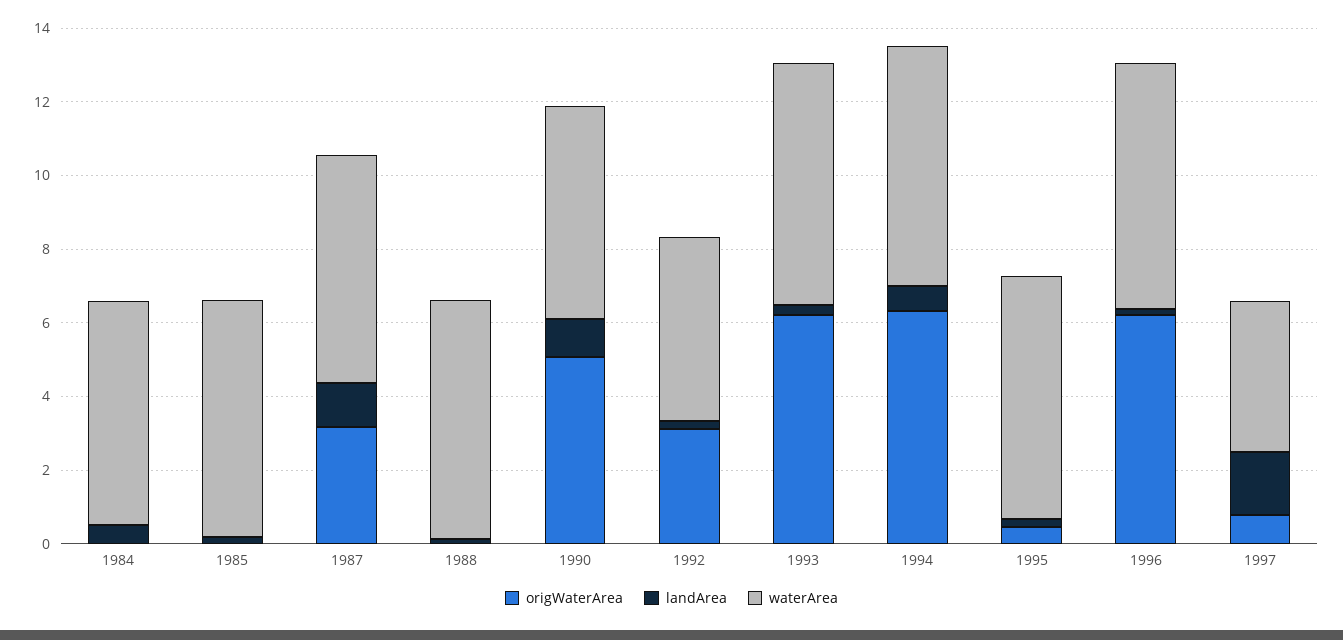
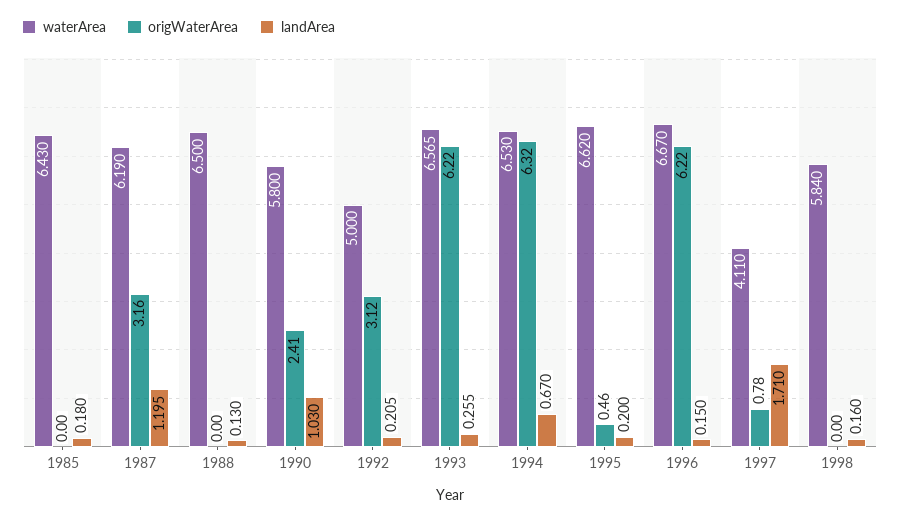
origWaterArea, 1984: 0 -> none
landArea, 1984: 0.5 -> none
waterArea, 1984: 6 -> none
origWaterArea, 1990: 5 -> 2.41
waterArea, 1998: none -> 5.84
origWaterArea, 1998: none -> 0
landArea, 1998: none -> 0.16

